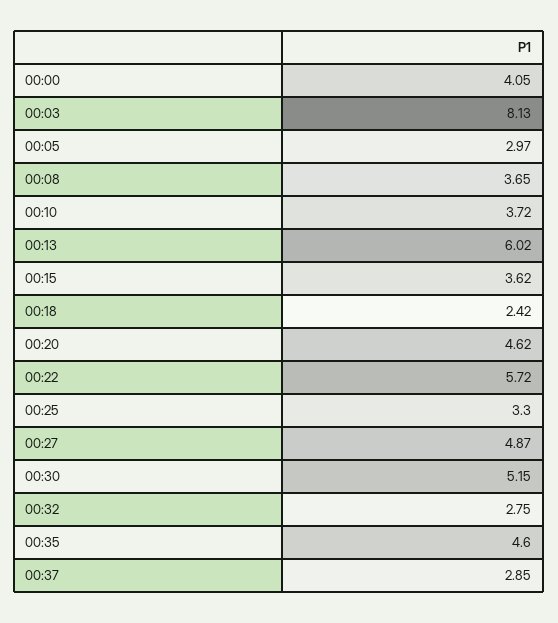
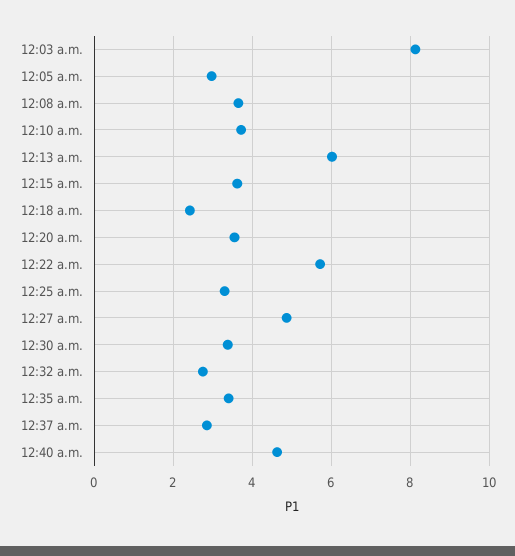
00:00: 4.05 -> none
00:20: 4.62 -> 3.6
00:30: 5.15 -> 3.4
00:35: 4.6 -> 3.4
12:40 a.m.: none -> 4.6

